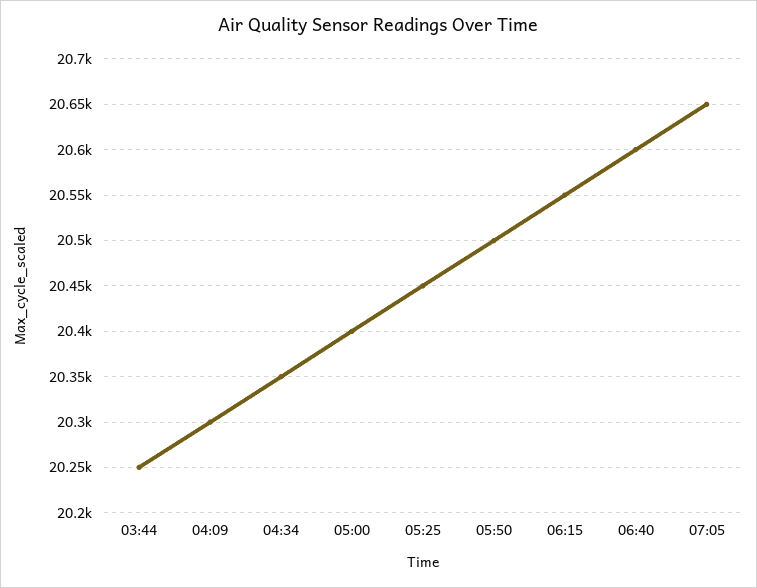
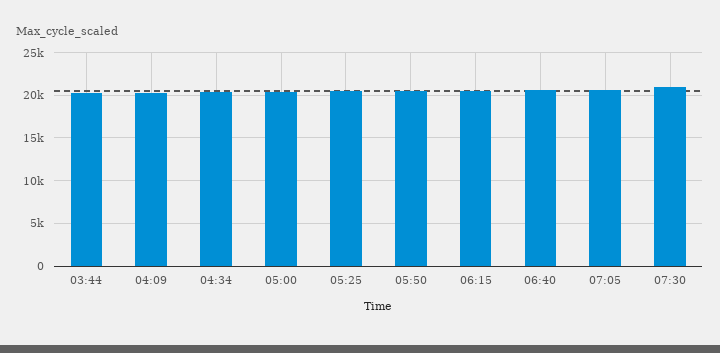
07:30: none -> 21000

